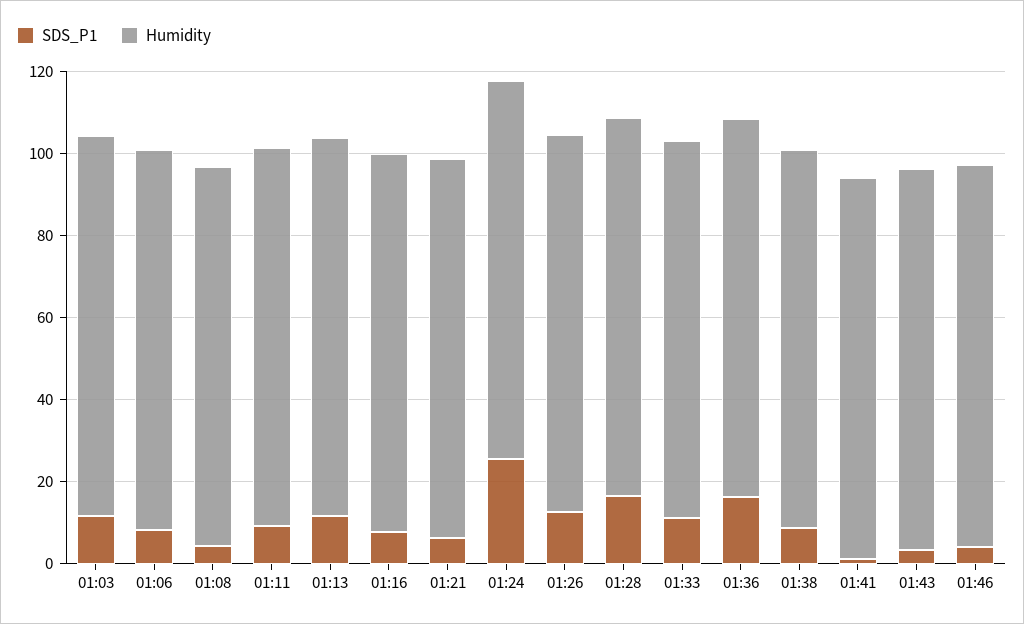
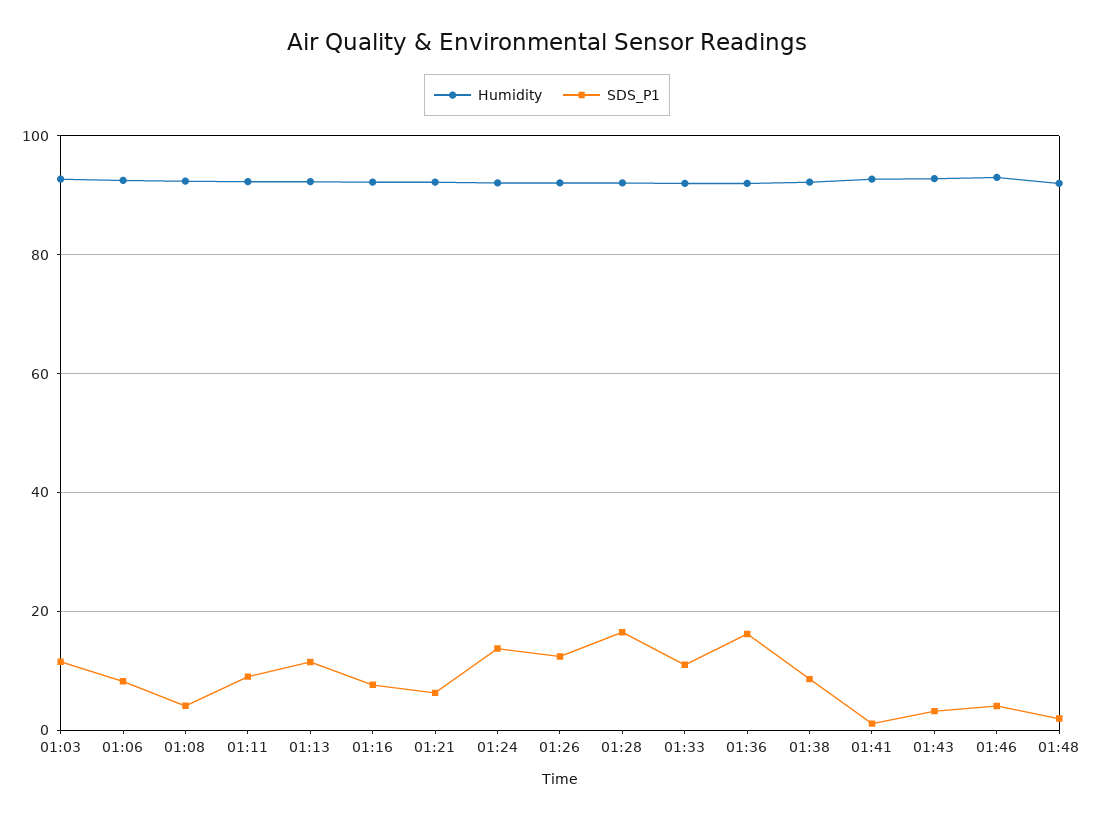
SDS_P1, 01:24: 25 -> 14
Humidity, 01:48: none -> 92
SDS_P1, 01:48: none -> 2

